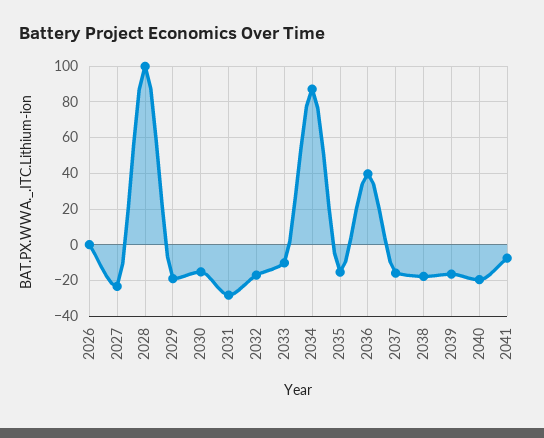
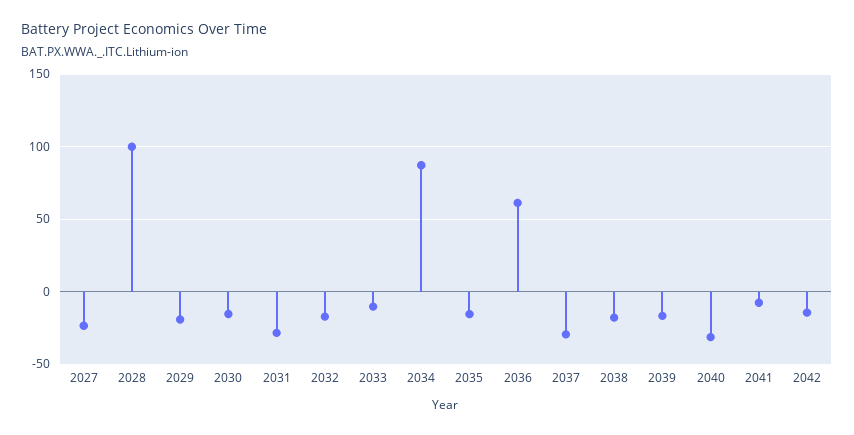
2026: 0 -> none
2036: 40 -> 60
2037: -15 -> -30
2040: -20 -> -30
2042: none -> -15

